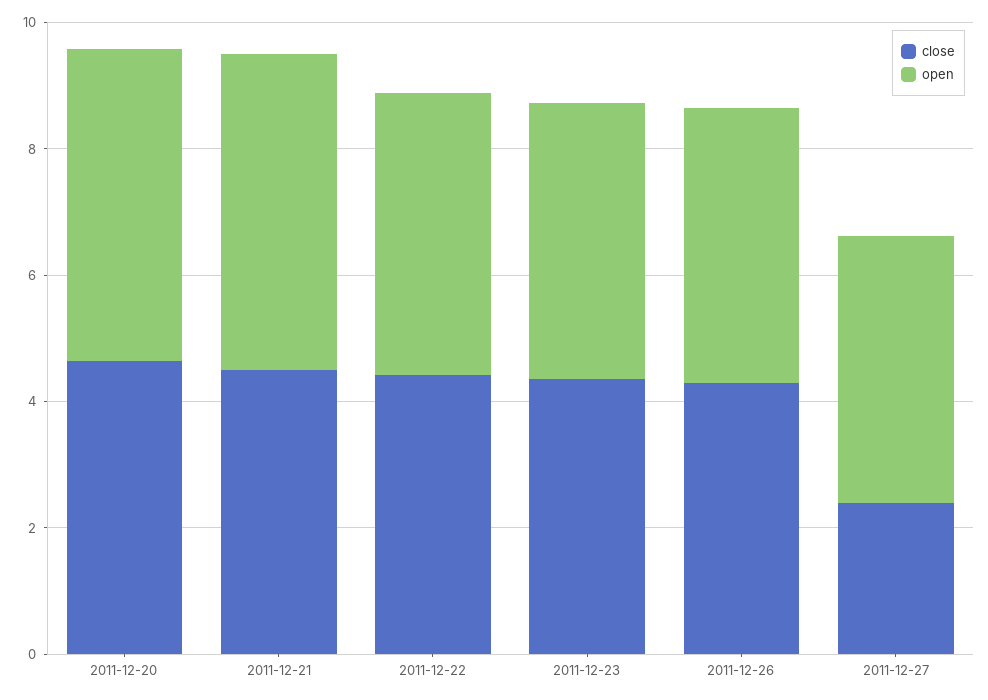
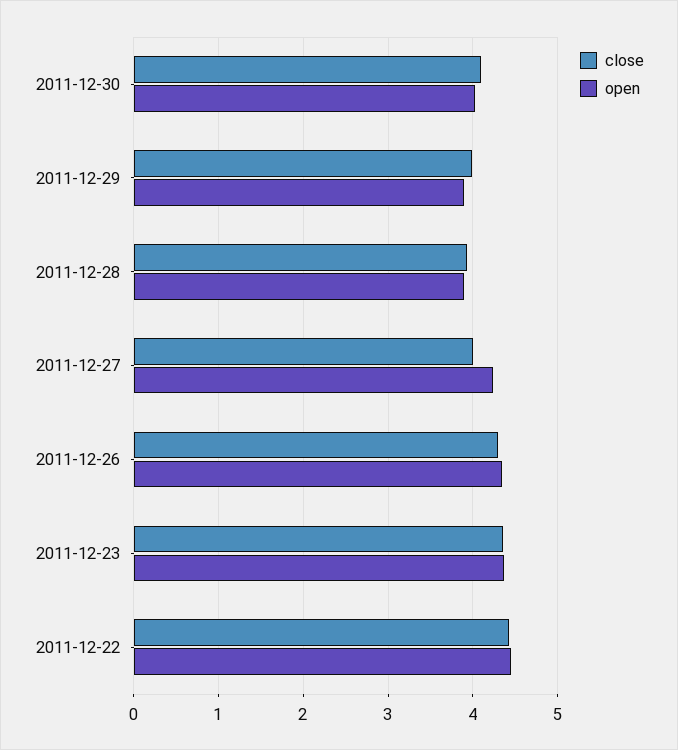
close, 2011-12-20: 4.5 -> none
open, 2011-12-20: 5 -> none
close, 2011-12-21: 4.5 -> none
open, 2011-12-21: 5 -> none
close, 2011-12-27: 2.5 -> 4
close, 2011-12-30: none -> 4.1
open, 2011-12-30: none -> 4
close, 2011-12-29: none -> 4
open, 2011-12-29: none -> 3.9
close, 2011-12-28: none -> 3.9
open, 2011-12-28: none -> 3.9

